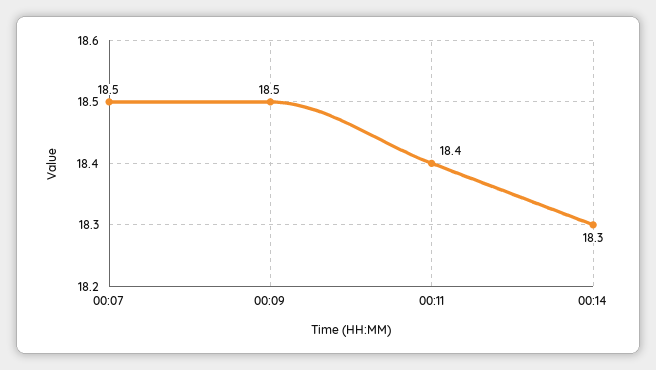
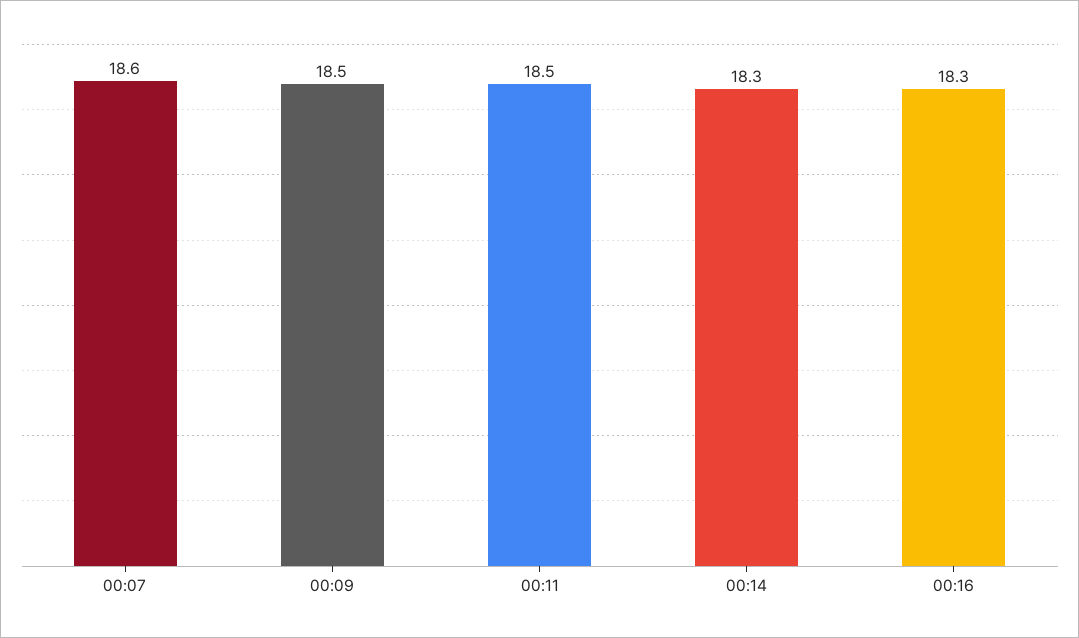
00:07: 18.5 -> 18.6
00:11: 18.4 -> 18.5
00:16: none -> 18.3

